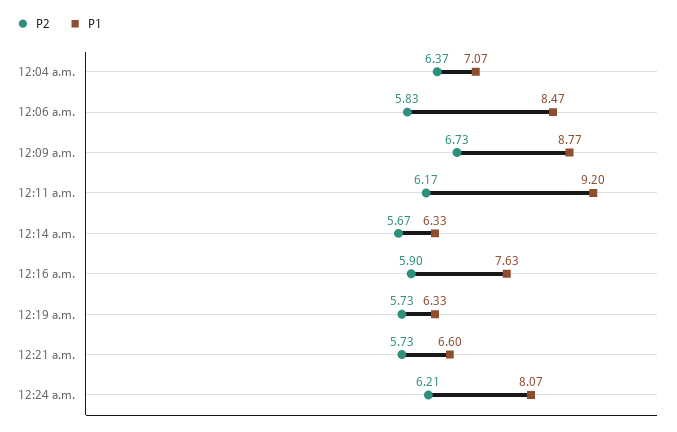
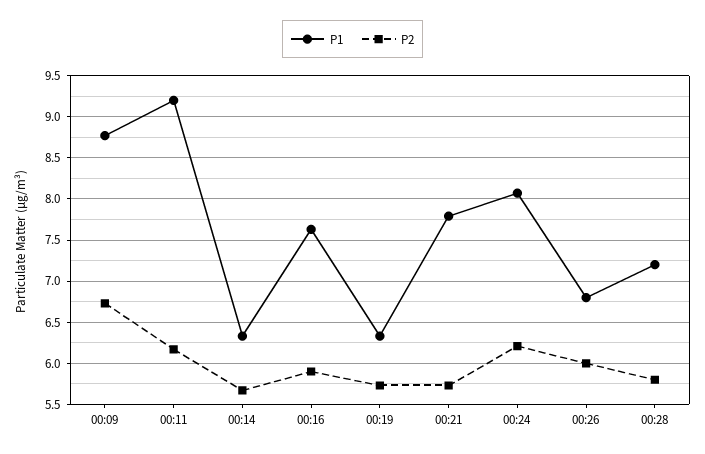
P2, 12:04 a.m.: 6.37 -> none
P1, 12:04 a.m.: 7.07 -> none
P2, 12:06 a.m.: 5.83 -> none
P1, 12:06 a.m.: 8.47 -> none
P1, 12:21 a.m.: 6.6 -> 7.8
P1, 00:26: none -> 6.8
P2, 00:26: none -> 6
P1, 00:28: none -> 7.2
P2, 00:28: none -> 5.8

